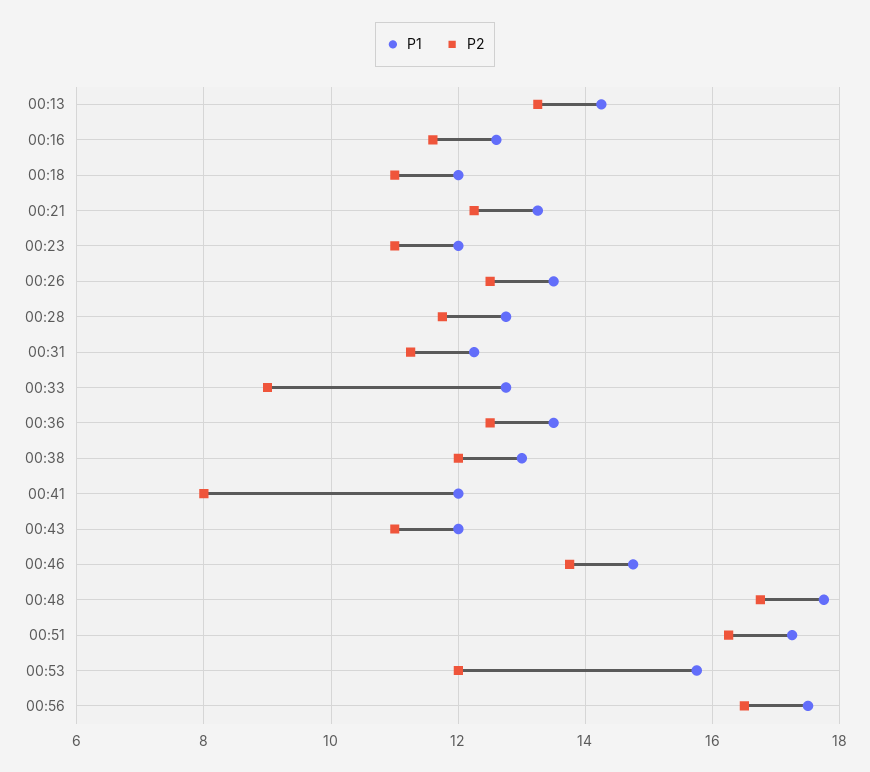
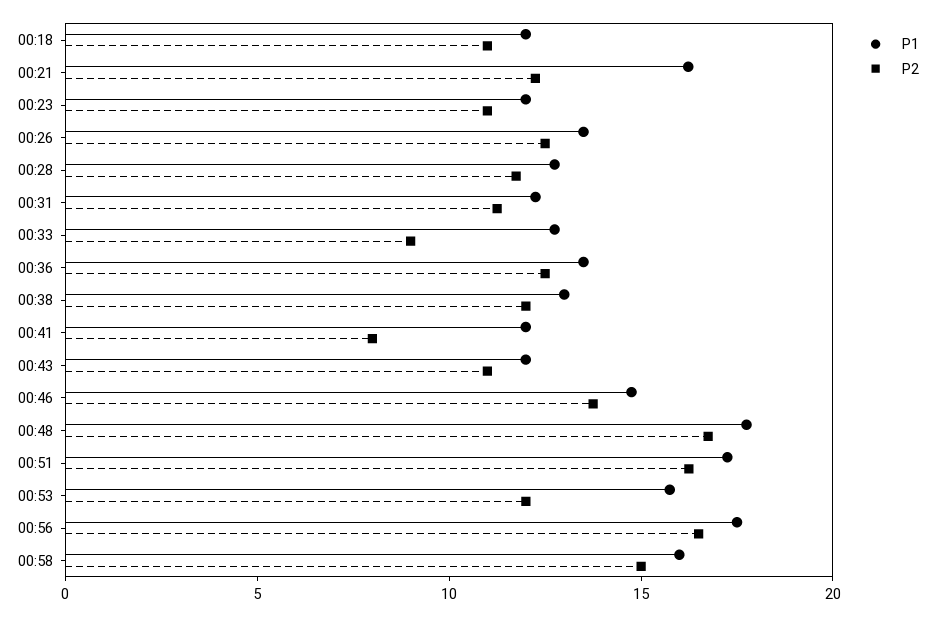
P1, 00:13: 14.2 -> none
P2, 00:13: 13.2 -> none
P1, 00:16: 12.6 -> none
P2, 00:16: 11.6 -> none
P1, 00:21: 13.2 -> 16
P1, 00:58: none -> 16
P2, 00:58: none -> 15

